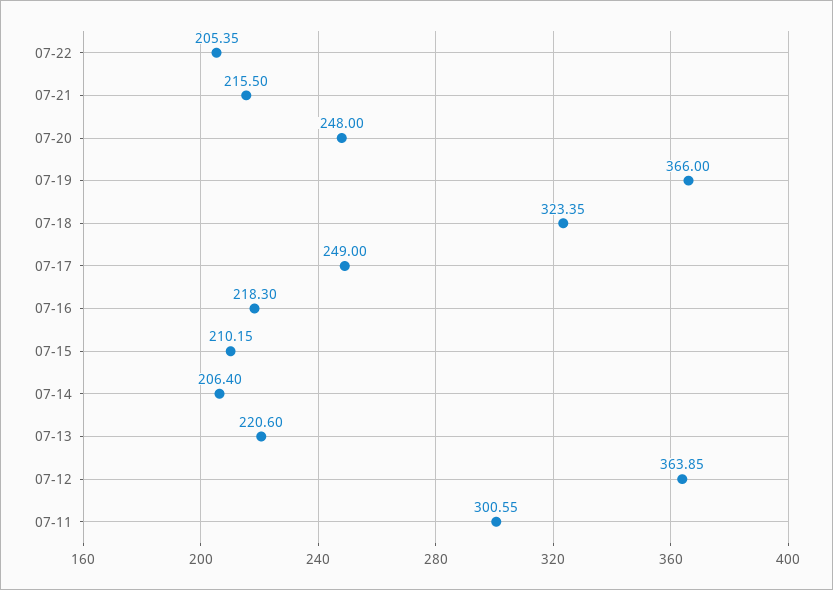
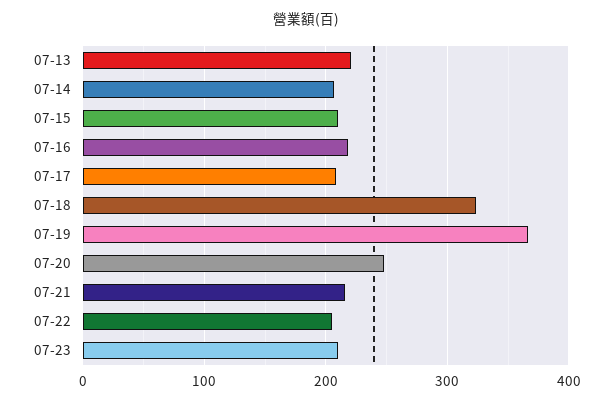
07-17: 249 -> 210
07-12: 363.85 -> none
07-11: 300.55 -> none
07-23: none -> 210

